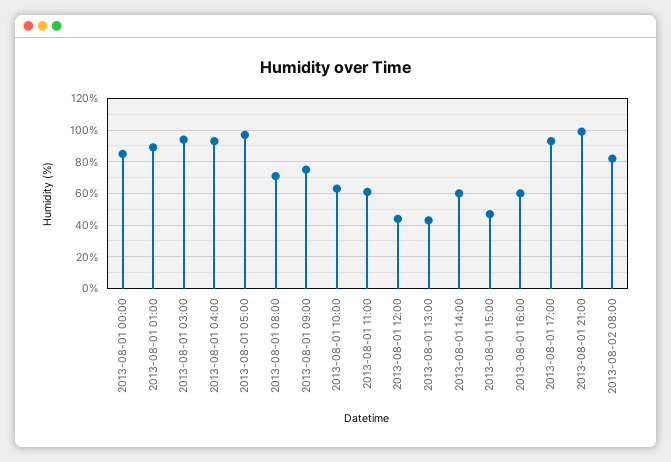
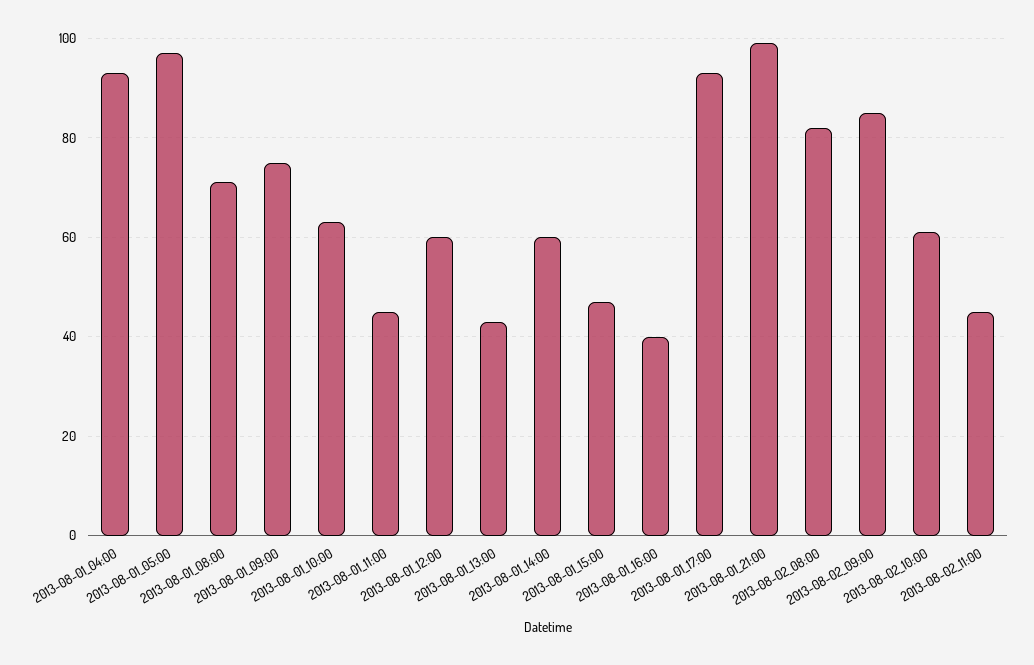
2013-08-01 00:00: 85 -> none
2013-08-01 01:00: 90 -> none
2013-08-01 03:00: 95 -> none
2013-08-01 11:00: 60 -> 45
2013-08-01 12:00: 45 -> 60
2013-08-01 16:00: 60 -> 40
2013-08-02_09:00: none -> 85
2013-08-02_10:00: none -> 60
2013-08-02_11:00: none -> 45

